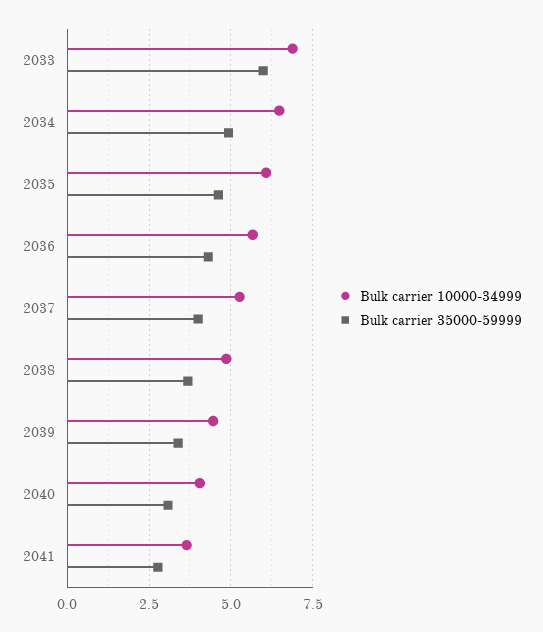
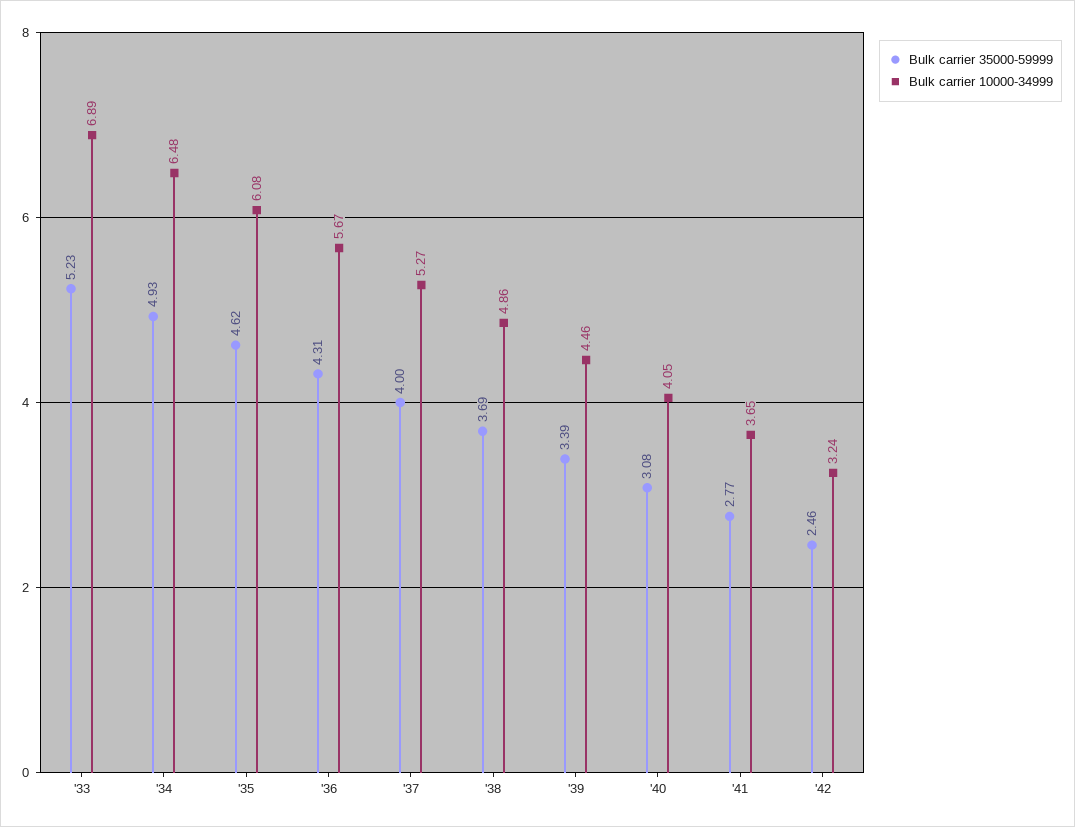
Bulk carrier 35000-59999, 2033: 6 -> 5.23
Bulk carrier 35000-59999, '42: none -> 2.46
Bulk carrier 10000-34999, '42: none -> 3.24

